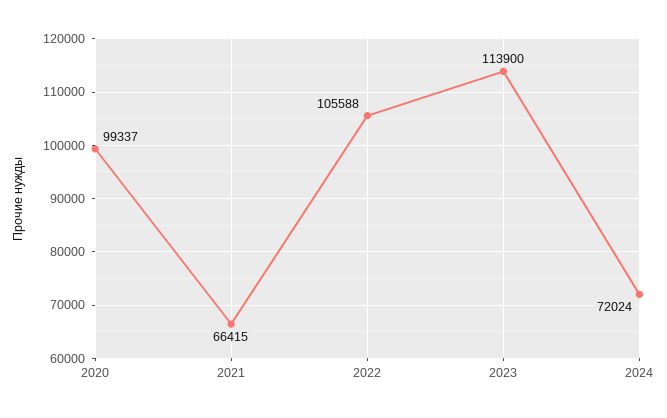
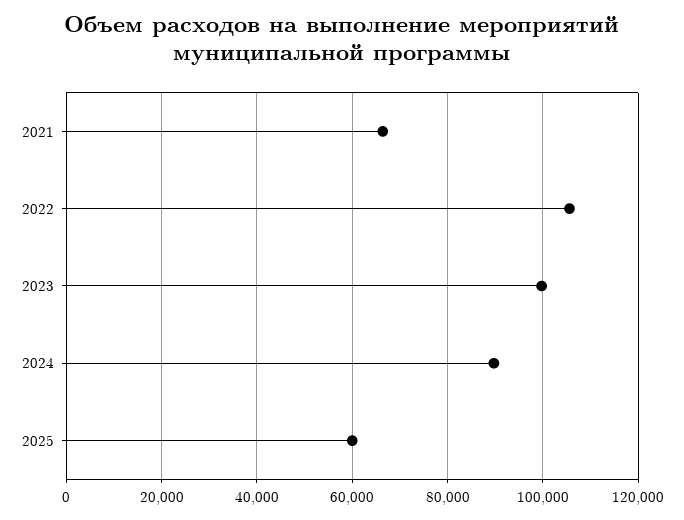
2020: 99337 -> none
2023: 113900 -> 100000
2024: 72024 -> 90000
2025: none -> 60000

